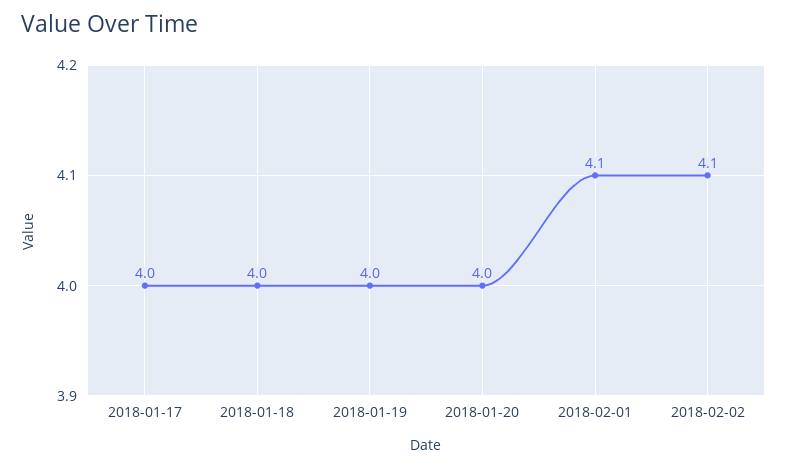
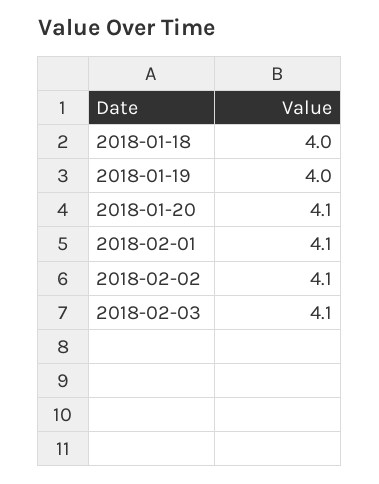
2018-01-17: 4 -> none
2018-01-20: 4 -> 4.1
2018-02-03: none -> 4.1

